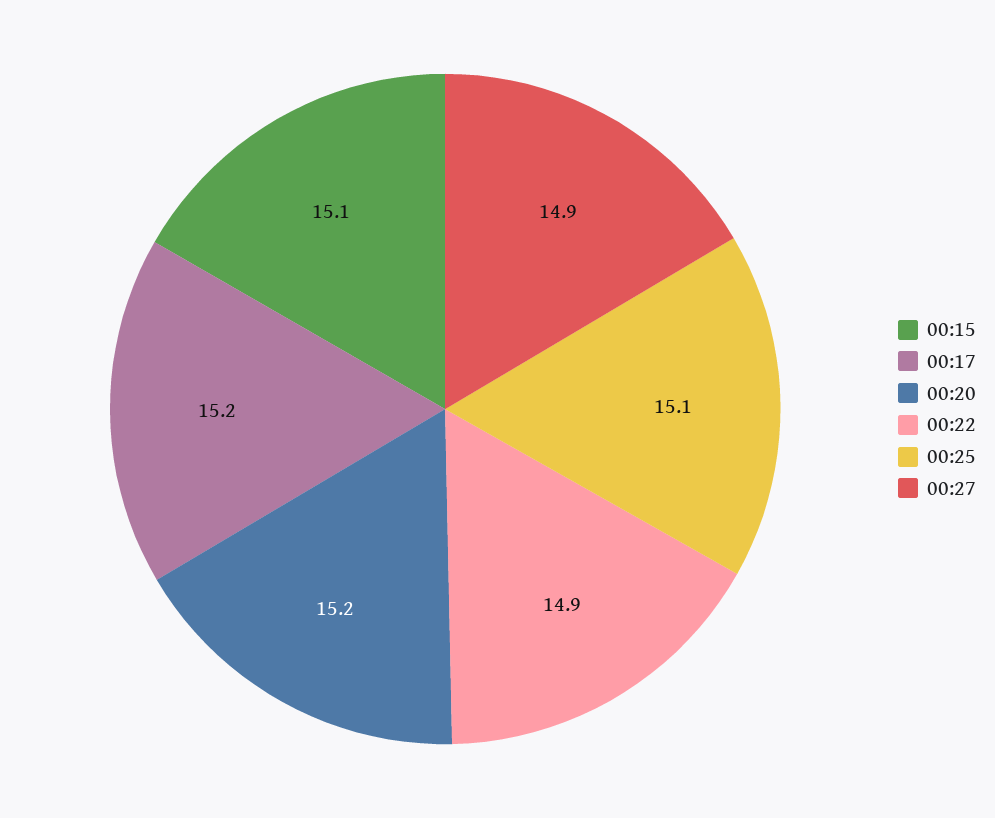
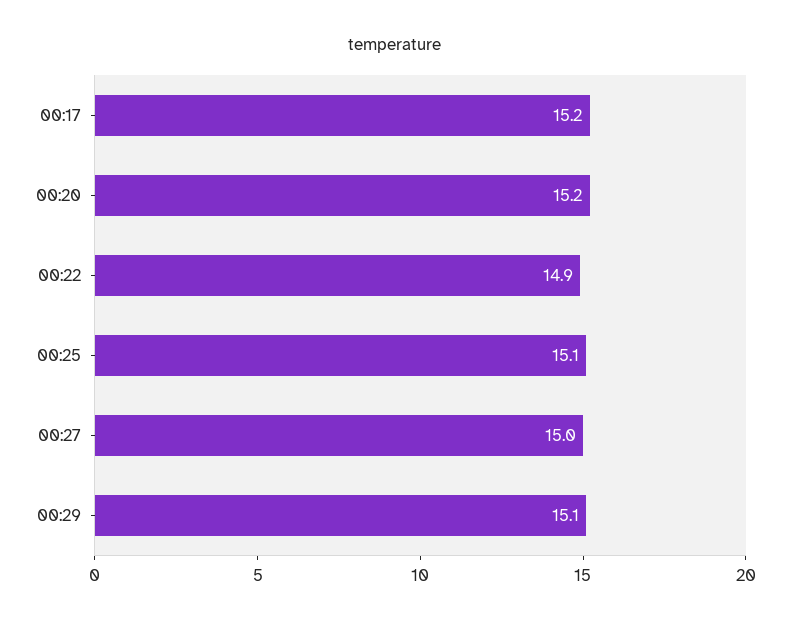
00:15: 15.1 -> none
00:27: 14.9 -> 15
00:29: none -> 15.1

